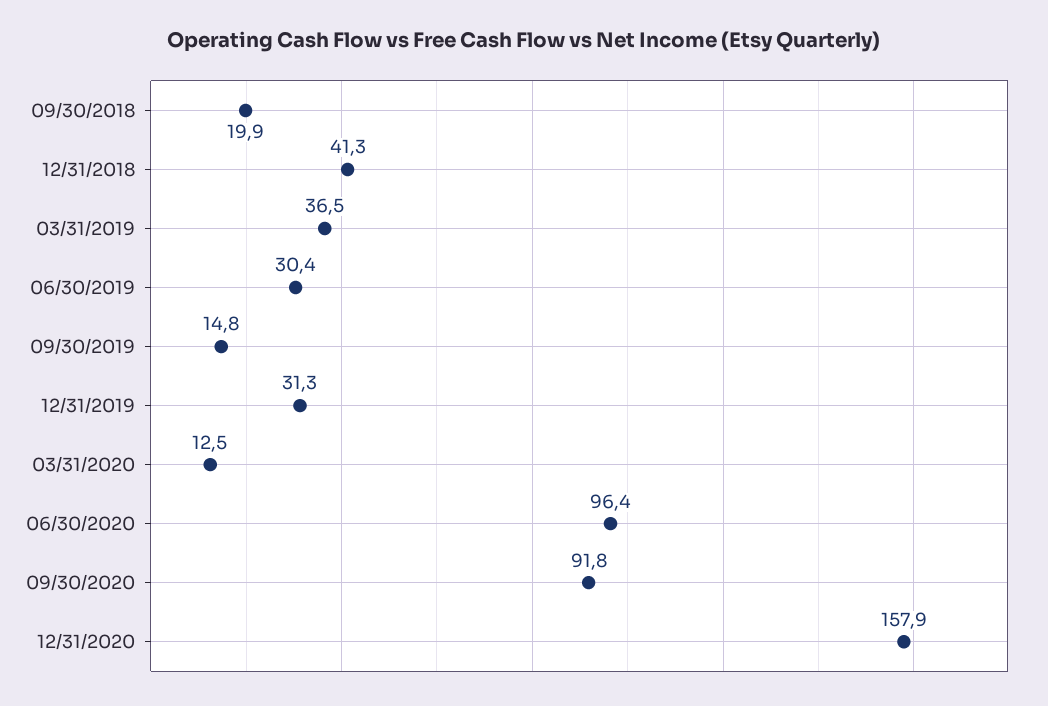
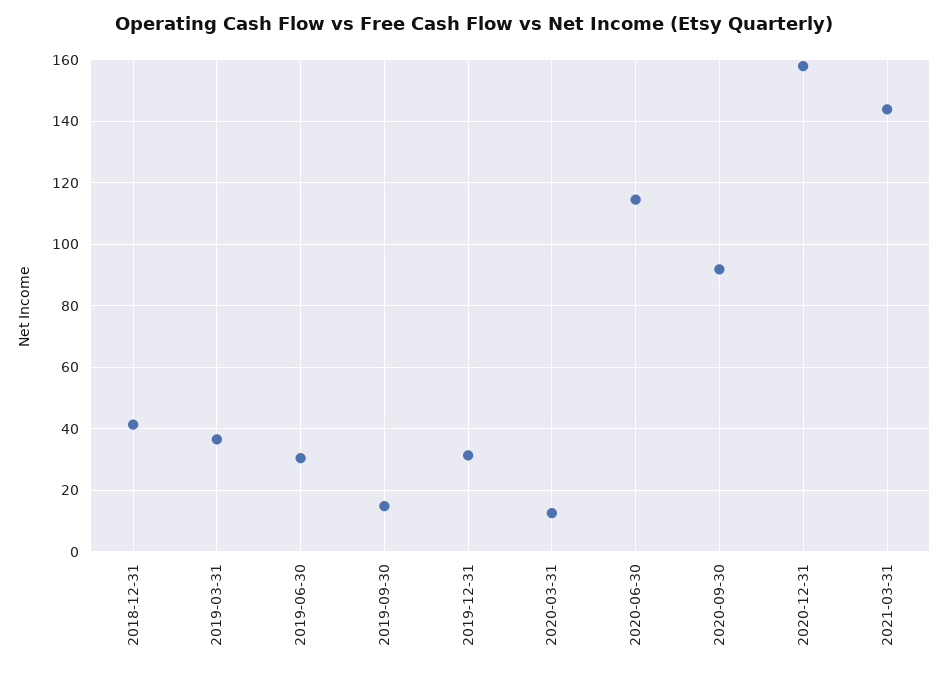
09/30/2018: 19.9 -> none
06/30/2020: 96.4 -> 114
2021-03-31: none -> 144

